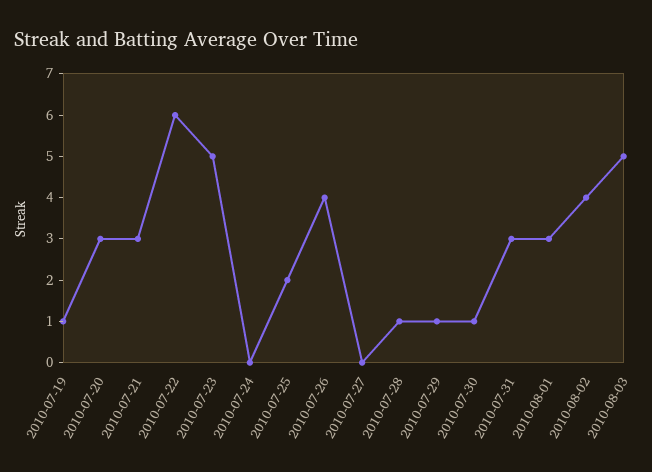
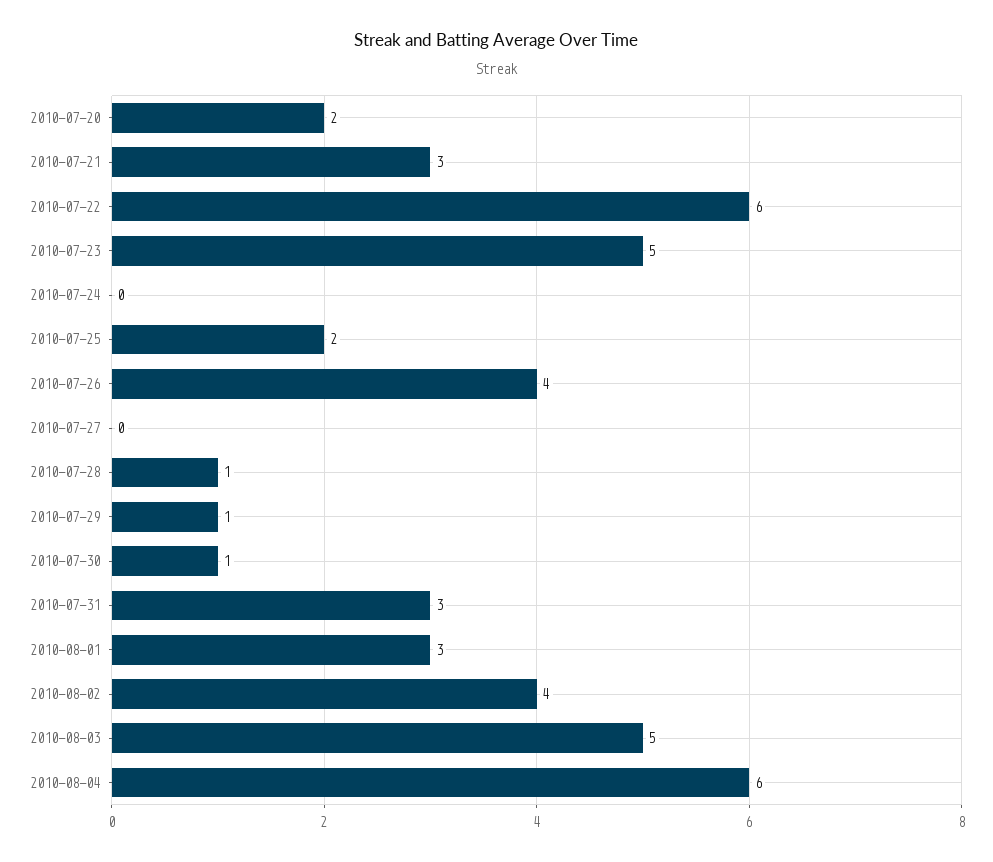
2010-07-19: 1 -> none
2010-07-20: 3 -> 2
2010-08-04: none -> 6

